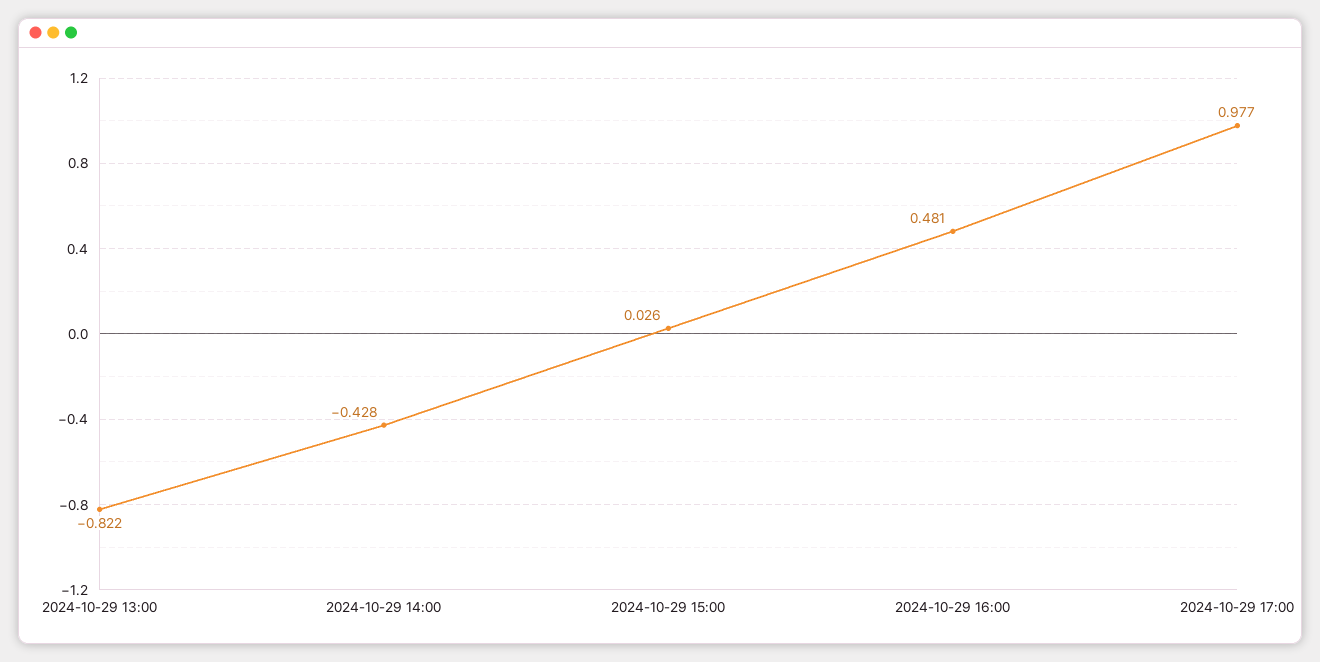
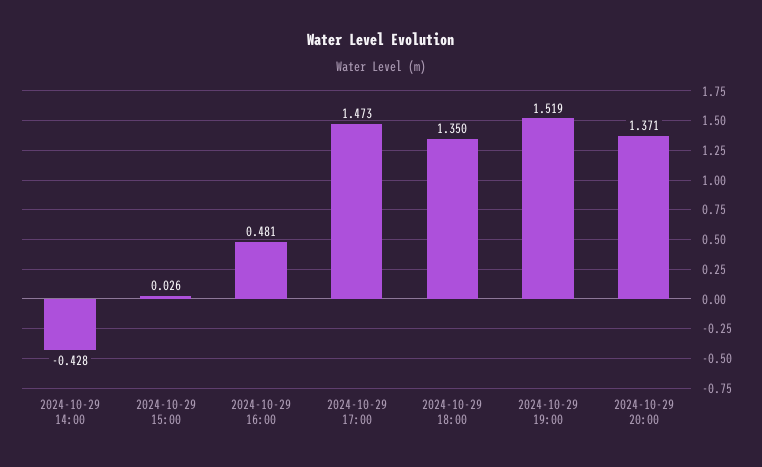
2024-10-29 13:00: -0.822 -> none
2024-10-29 17:00: 0.977 -> 1.473
2024-10-29 18:00: none -> 1.35
2024-10-29 19:00: none -> 1.519
2024-10-29 20:00: none -> 1.371

